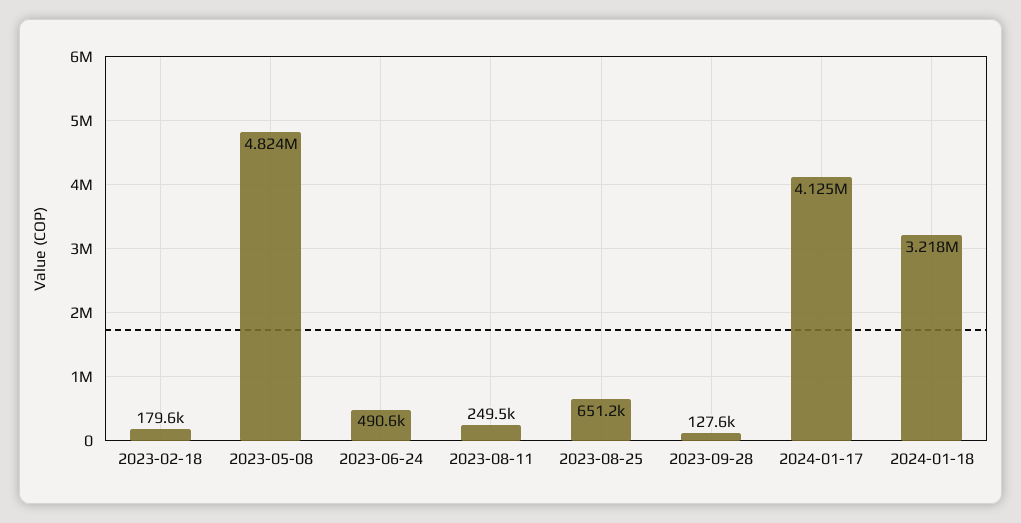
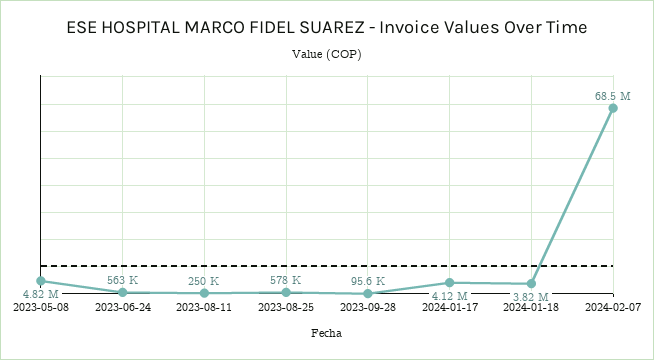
2023-02-18: 179600 -> none
2023-06-24: 490600 -> 563000
2023-08-25: 651200 -> 578000
2023-09-28: 127600 -> 95600
2024-01-18: 3218000 -> 3820000
2024-02-07: none -> 68500000

